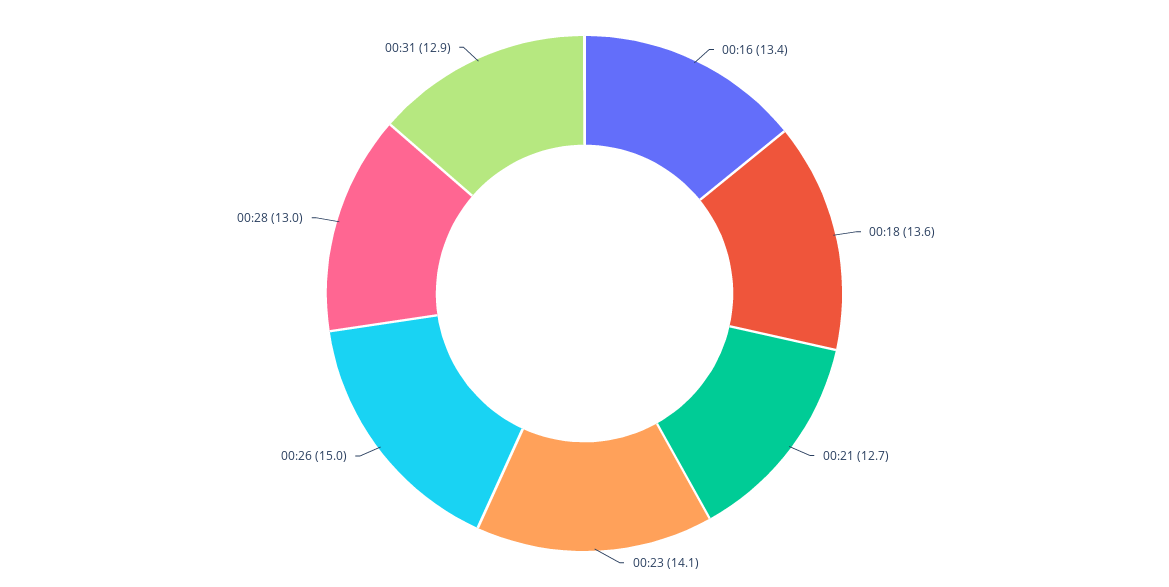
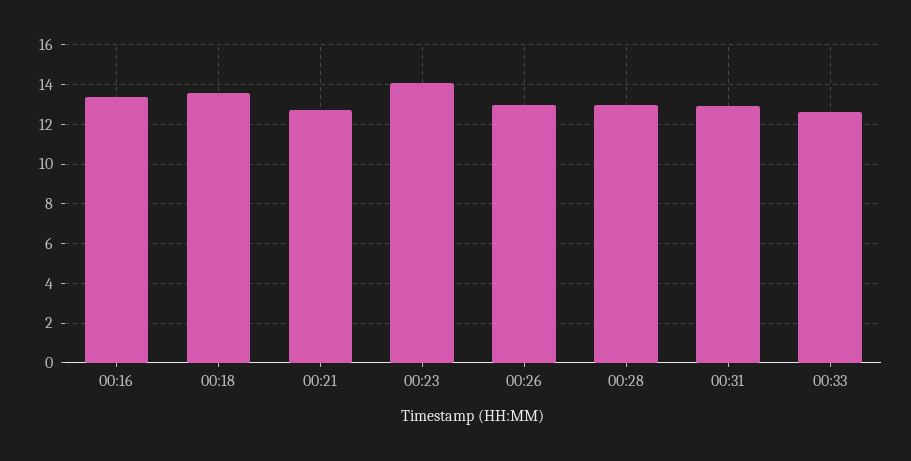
00:26: 15 -> 13
00:33: none -> 12.5

